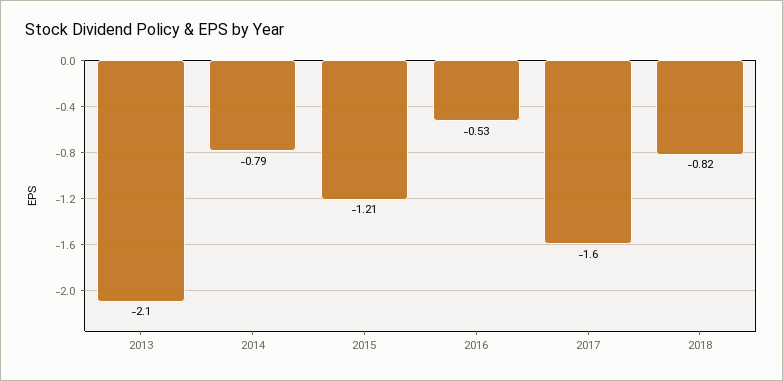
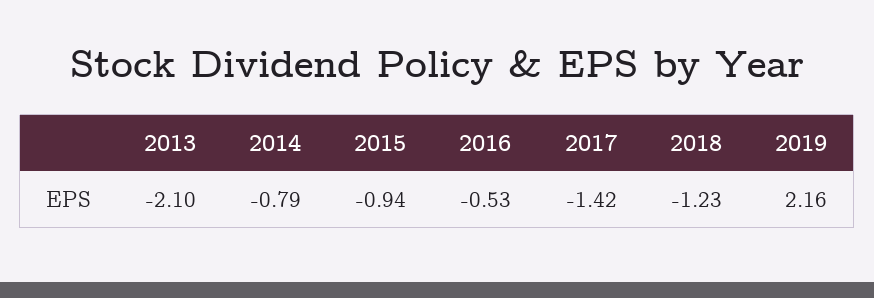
2015: -1.21 -> -0.94
2017: -1.6 -> -1.42
2018: -0.82 -> -1.23
2019: none -> 2.16

